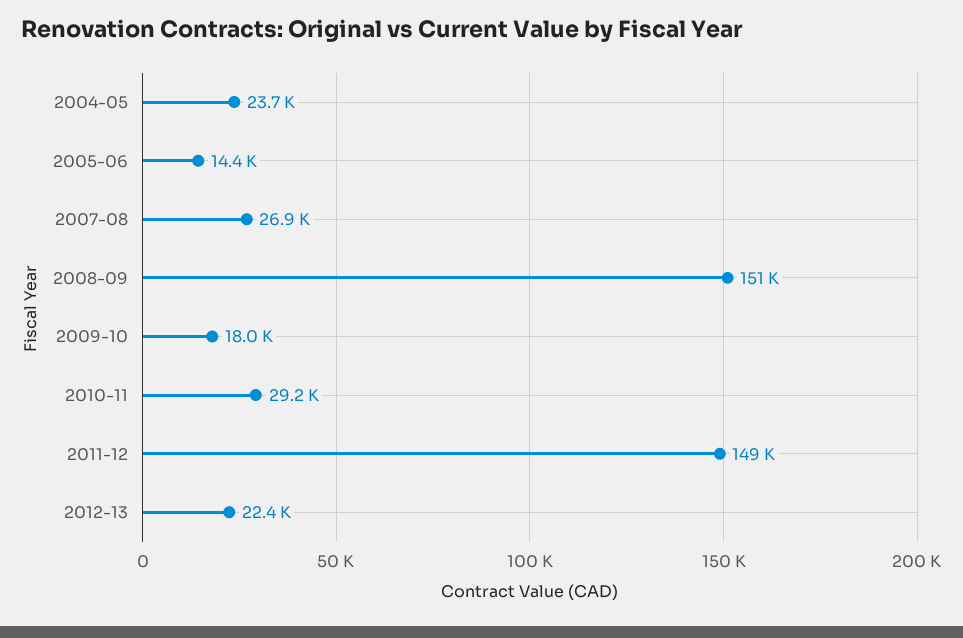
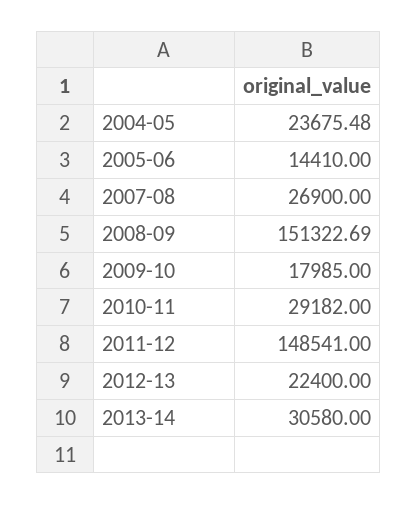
2013-14: none -> 30580

